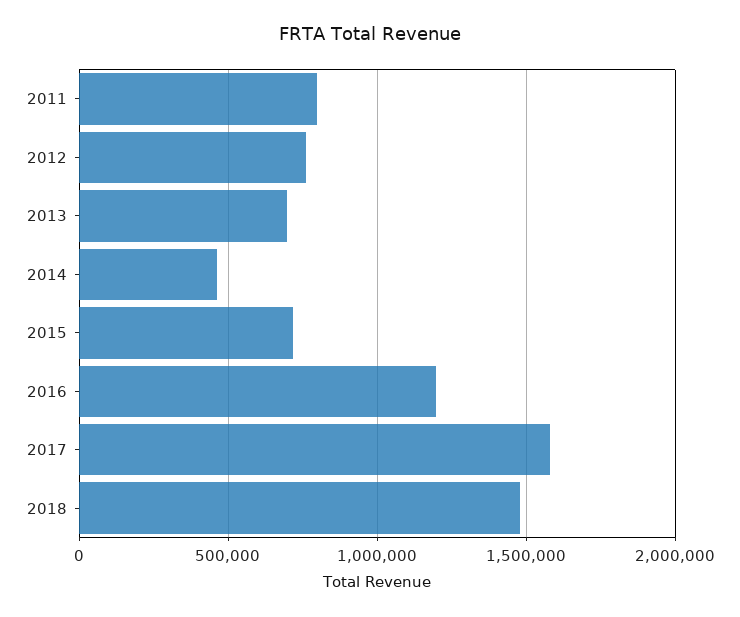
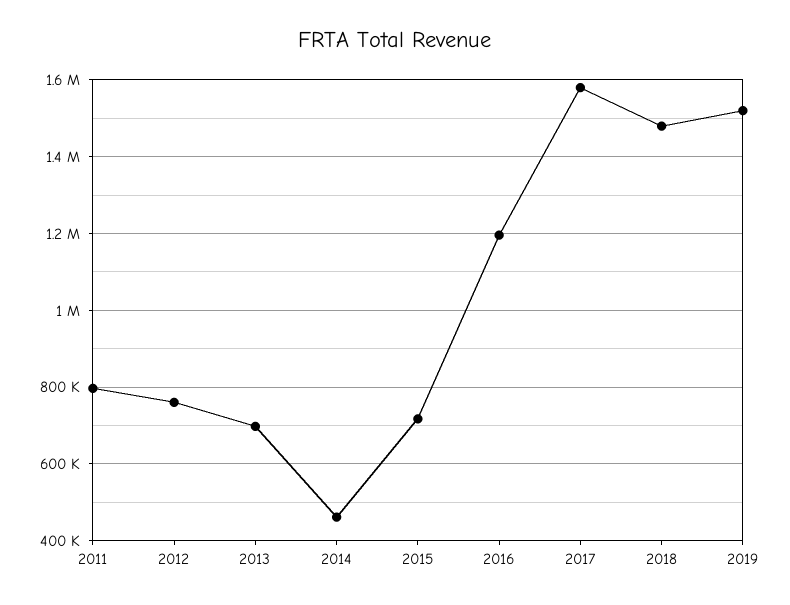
2019: none -> 1520000

